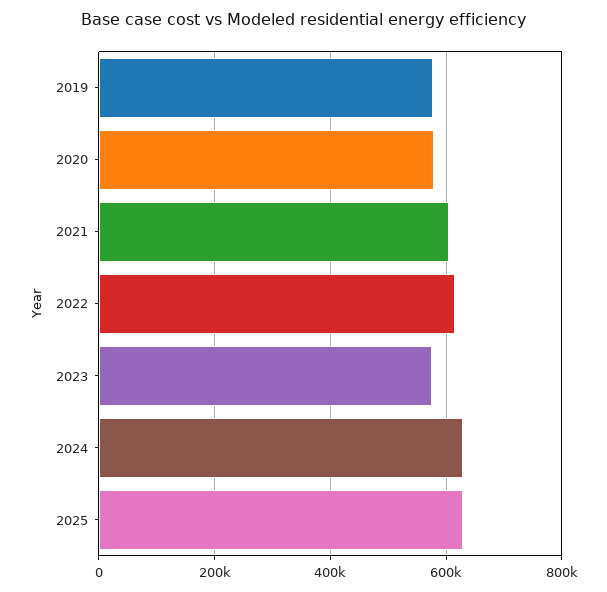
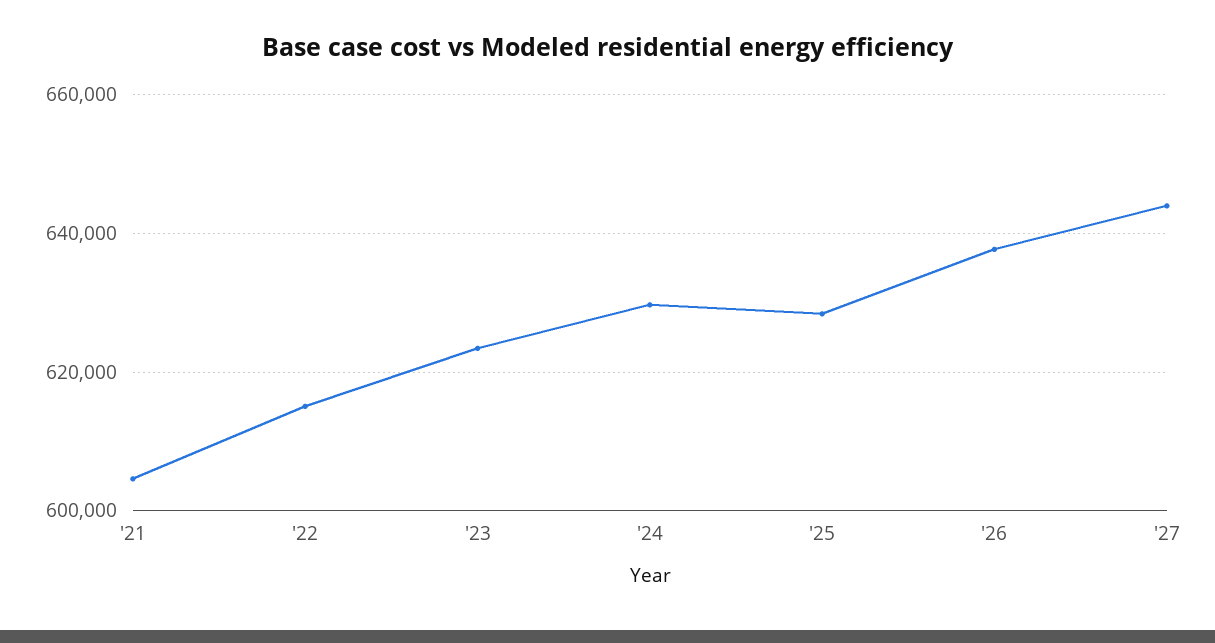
2019: 580000 -> none
2020: 580000 -> none
2023: 580000 -> 624000
'26: none -> 638000
'27: none -> 644000

